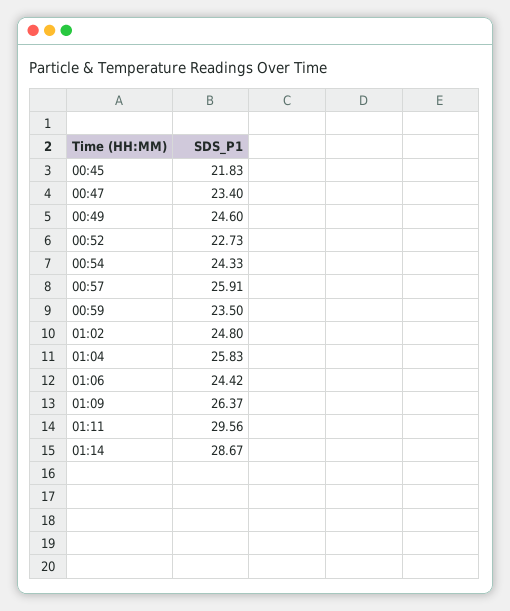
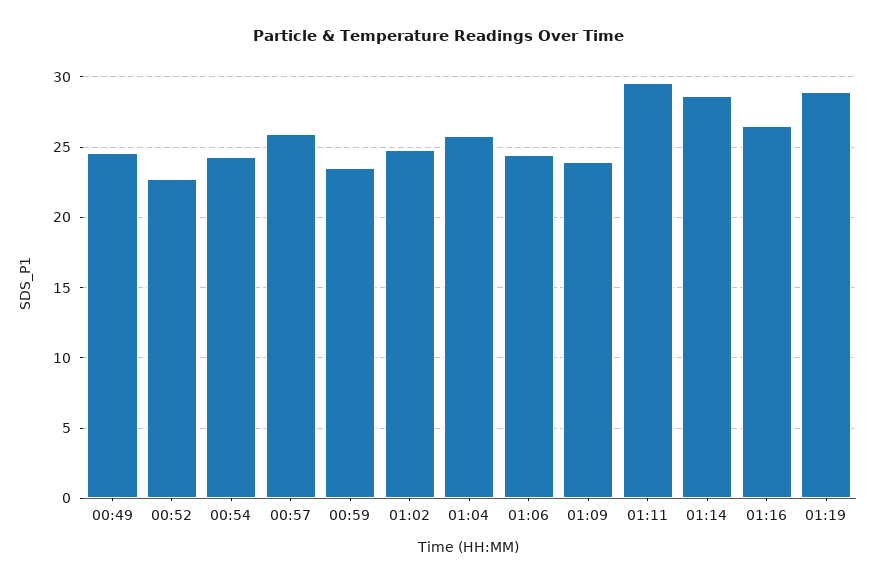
00:45: 21.83 -> none
00:47: 23.4 -> none
01:09: 26.37 -> 24
01:16: none -> 26.5
01:19: none -> 29

